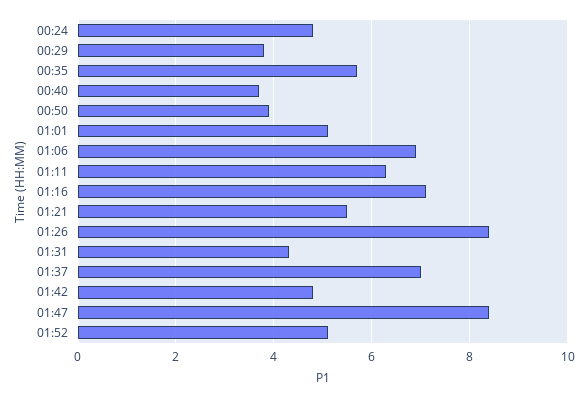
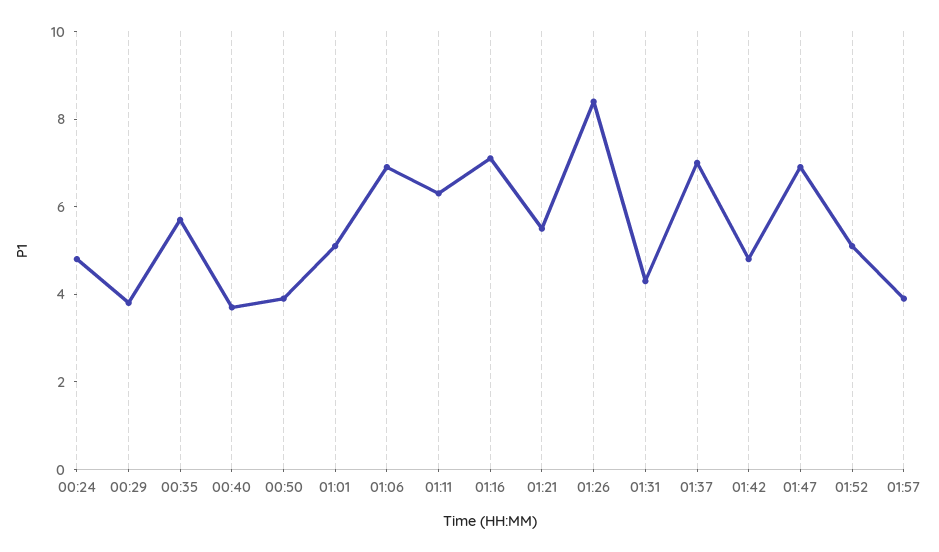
01:47: 8.5 -> 7
01:57: none -> 4

